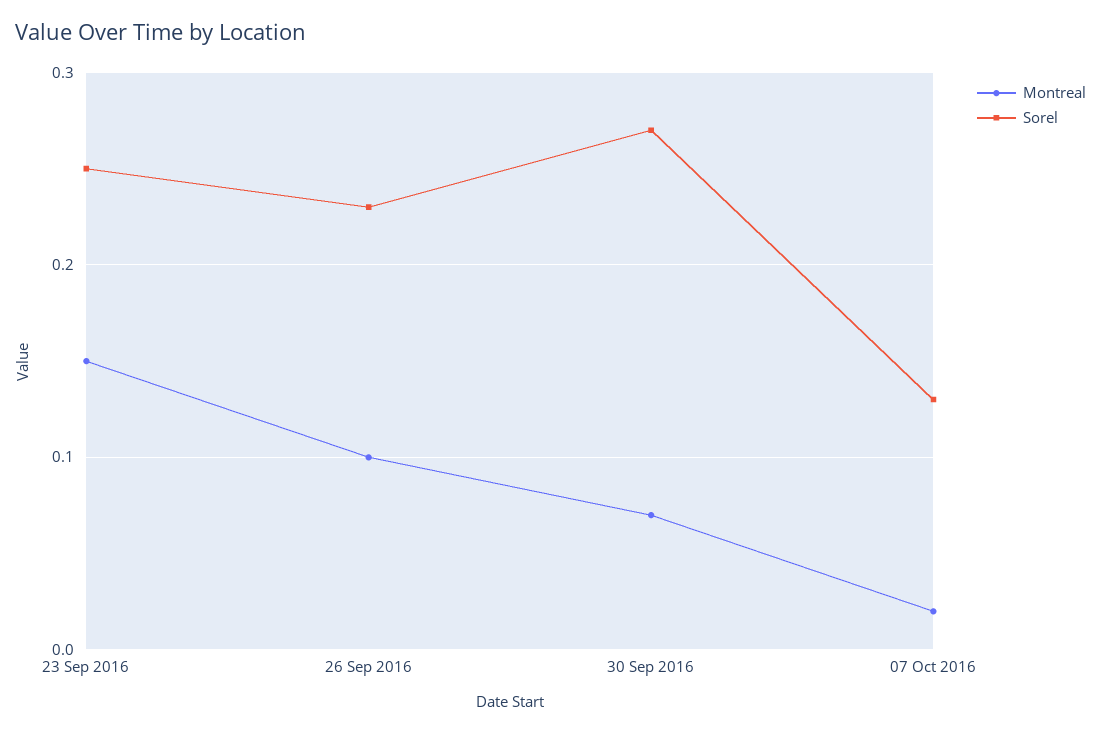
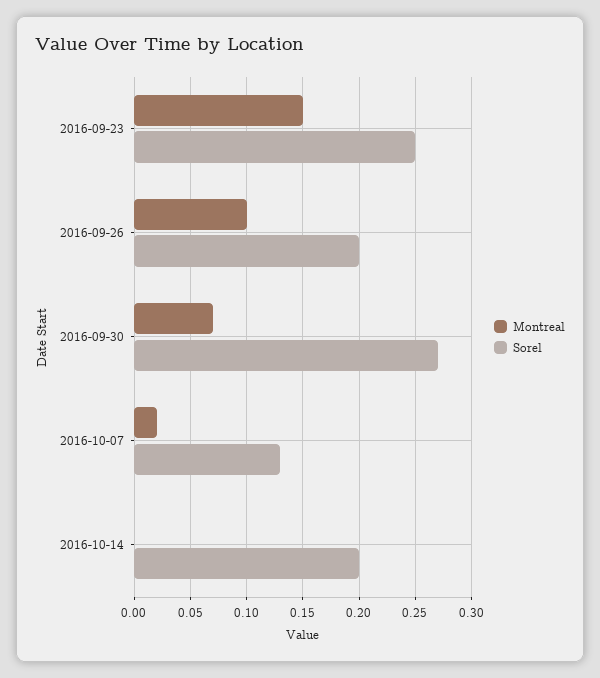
Sorel, 26 Sep 2016: 0.23 -> 0.2
Montreal, 2016-10-14: none -> 0
Sorel, 2016-10-14: none -> 0.2

